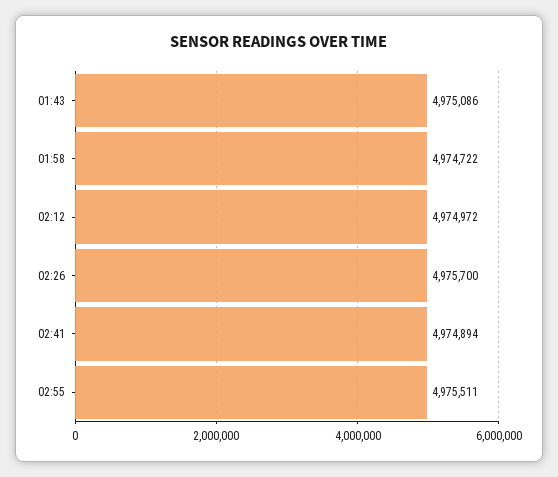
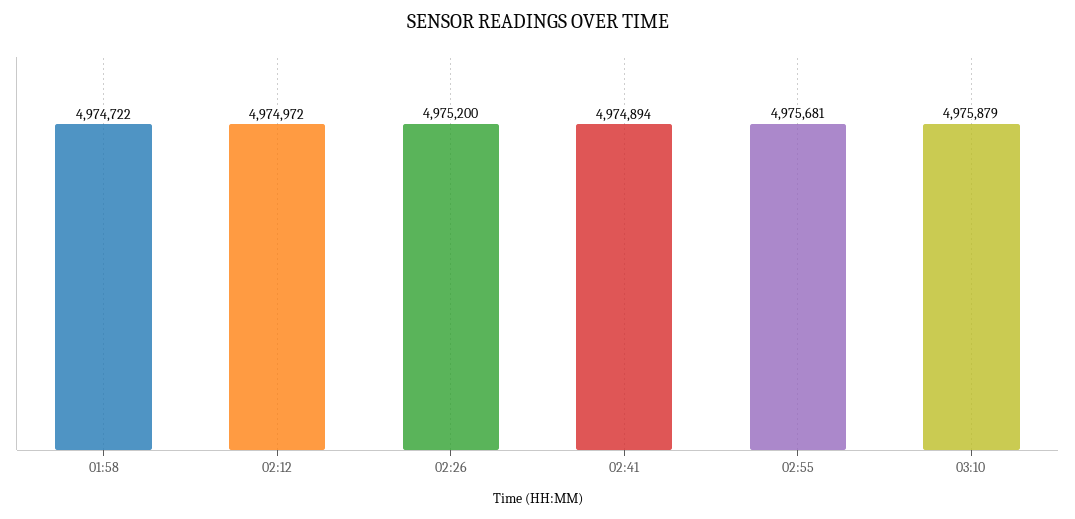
01:43: 4975086 -> none
02:26: 4975700 -> 4975200
02:55: 4975511 -> 4975681
03:10: none -> 4975879

